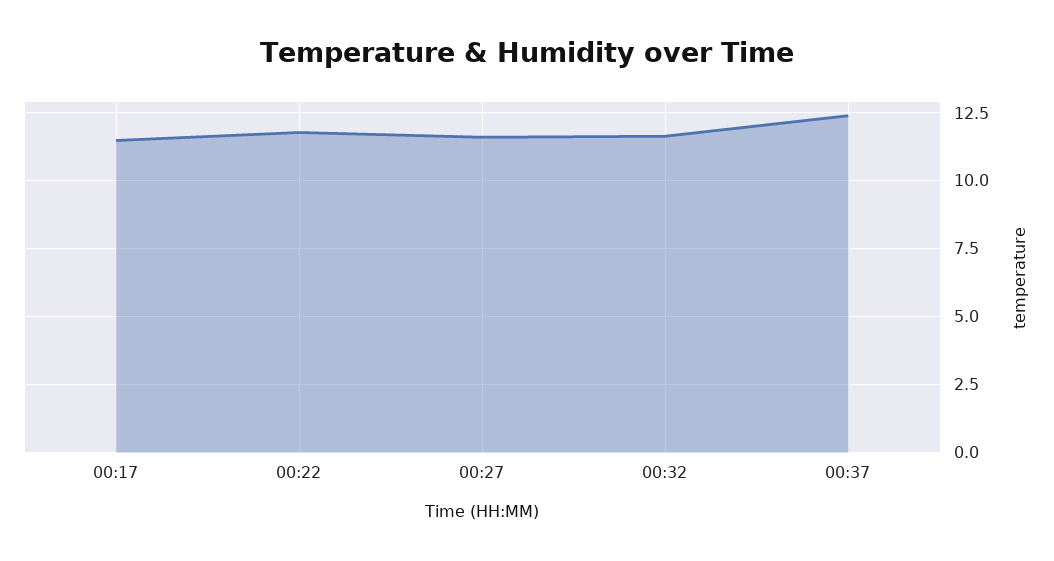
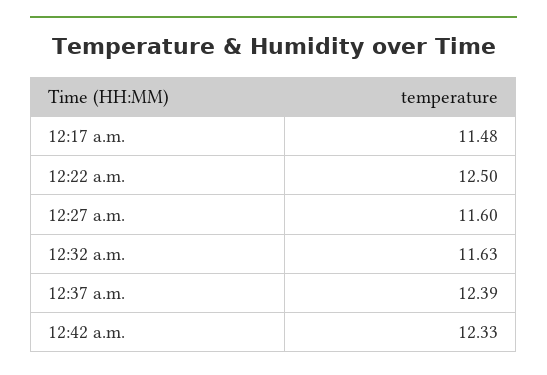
00:22: 11.75 -> 12.5
12:42 a.m.: none -> 12.33

